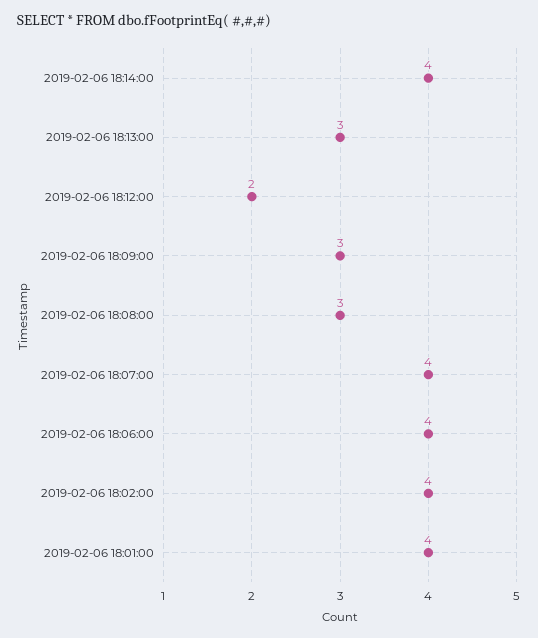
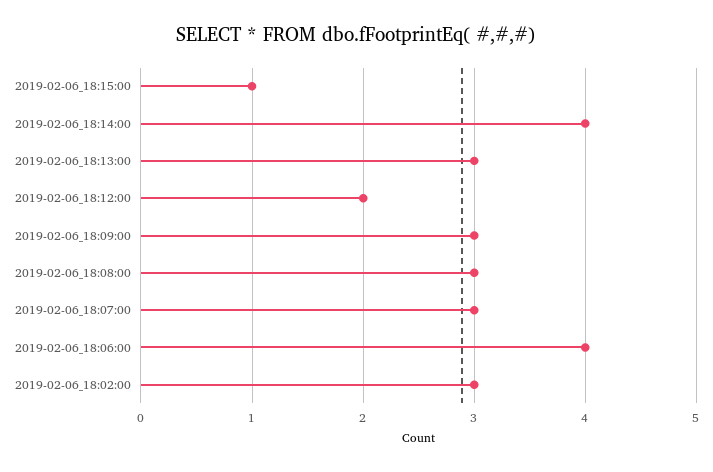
2019-02-06 18:07:00: 4 -> 3
2019-02-06 18:02:00: 4 -> 3
2019-02-06 18:01:00: 4 -> none
2019-02-06_18:15:00: none -> 1

